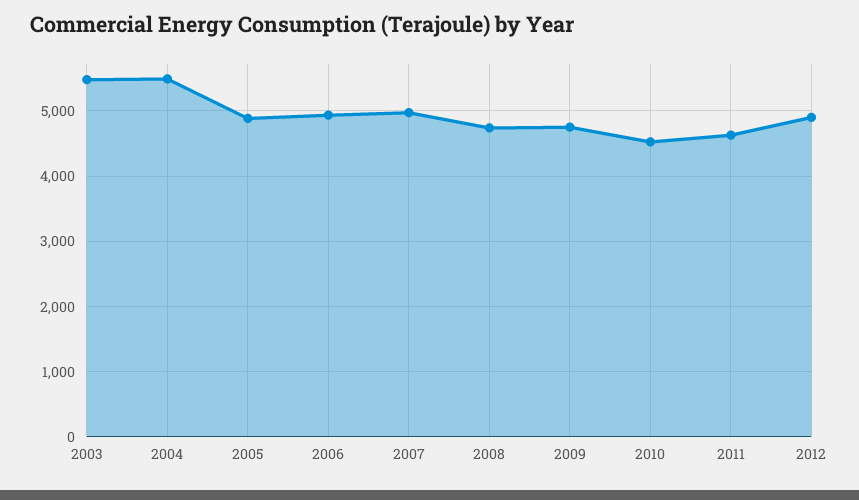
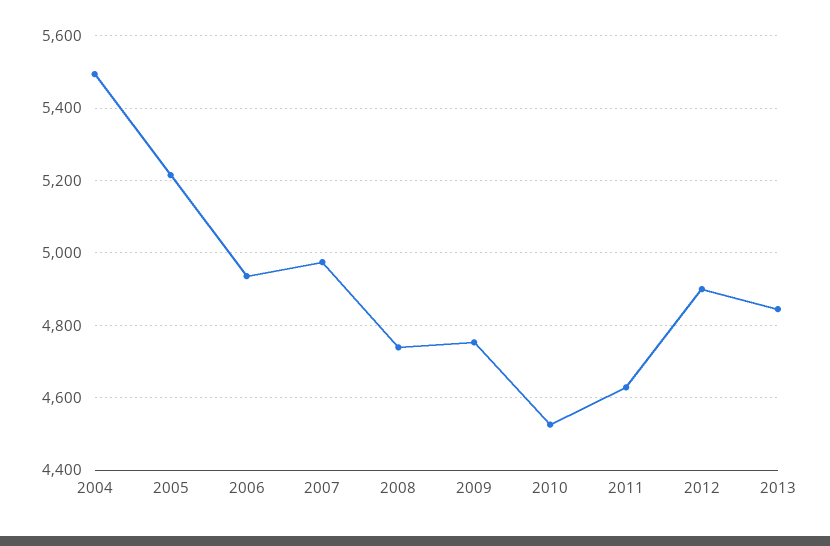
2003: 5500 -> none
2005: 4900 -> 5220
2013: none -> 4840

